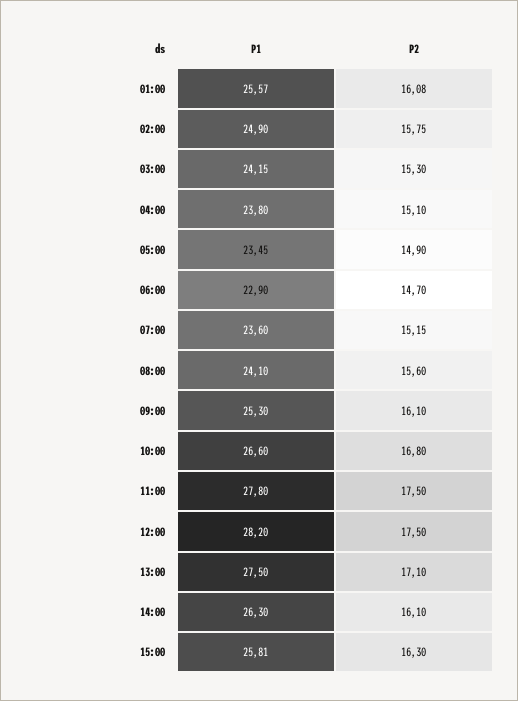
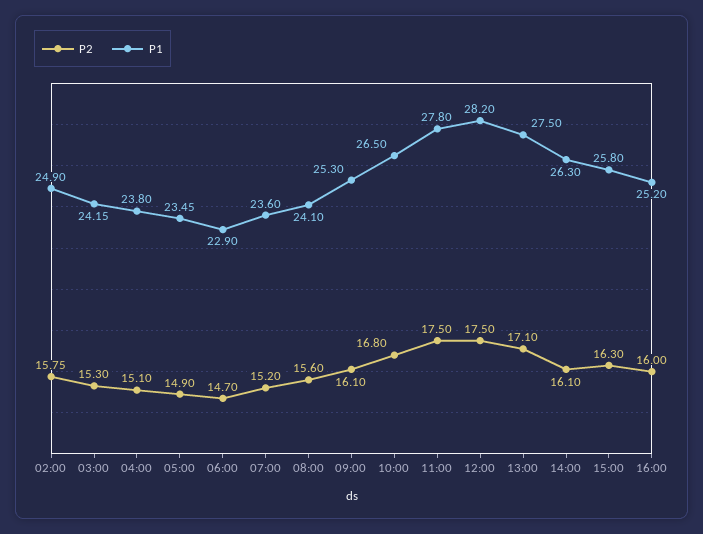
P1, 01:00: 25.57 -> none
P2, 01:00: 16.08 -> none
P2, 07:00: 15.15 -> 15.2
P1, 10:00: 26.6 -> 26.5
P1, 15:00: 25.81 -> 25.8
P2, 16:00: none -> 16
P1, 16:00: none -> 25.2

